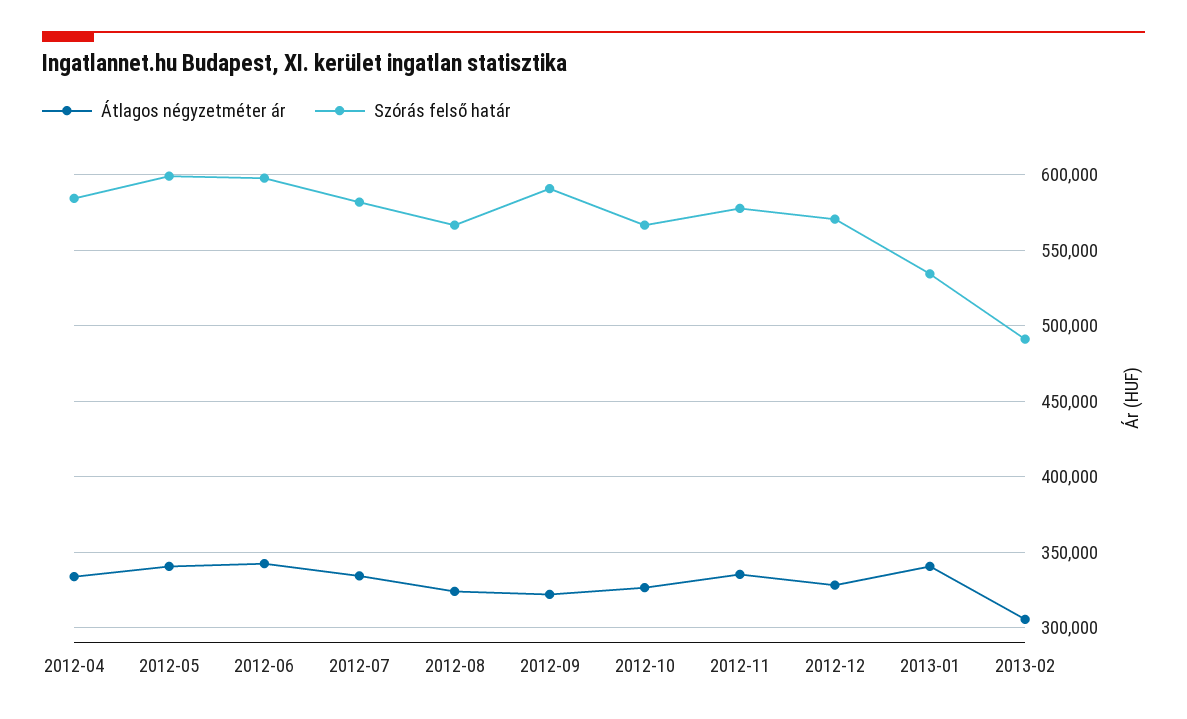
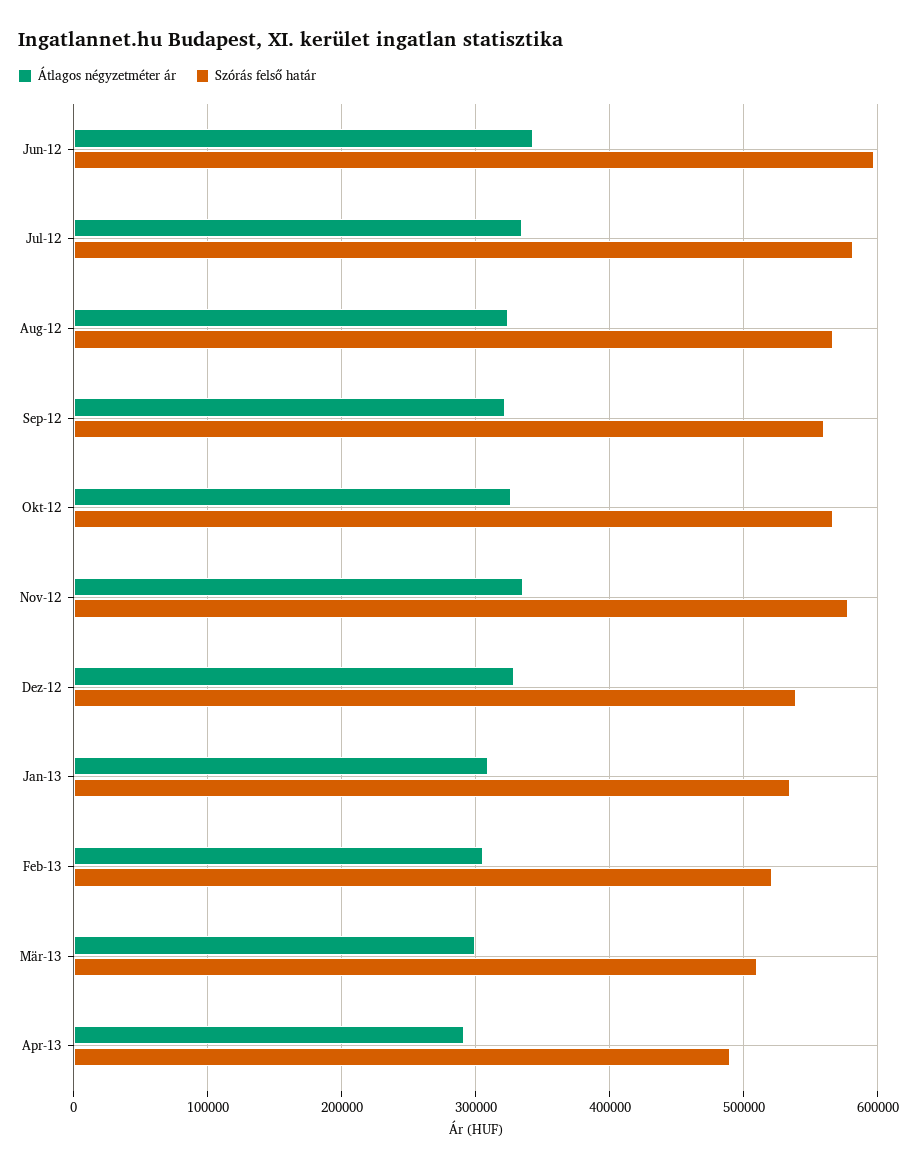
Átlagos négyzetméter ár, 2012-04: 335000 -> none
Szórás felső határ, 2012-04: 585000 -> none
Átlagos négyzetméter ár, 2012-05: 340000 -> none
Szórás felső határ, 2012-05: 600000 -> none
Szórás felső határ, 2012-09: 590000 -> 560000
Szórás felső határ, 2012-12: 570000 -> 540000
Átlagos négyzetméter ár, 2013-01: 340000 -> 310000
Szórás felső határ, 2013-02: 490000 -> 520000
Átlagos négyzetméter ár, Mär-13: none -> 300000
Szórás felső határ, Mär-13: none -> 510000
Átlagos négyzetméter ár, Apr-13: none -> 290000
Szórás felső határ, Apr-13: none -> 490000

